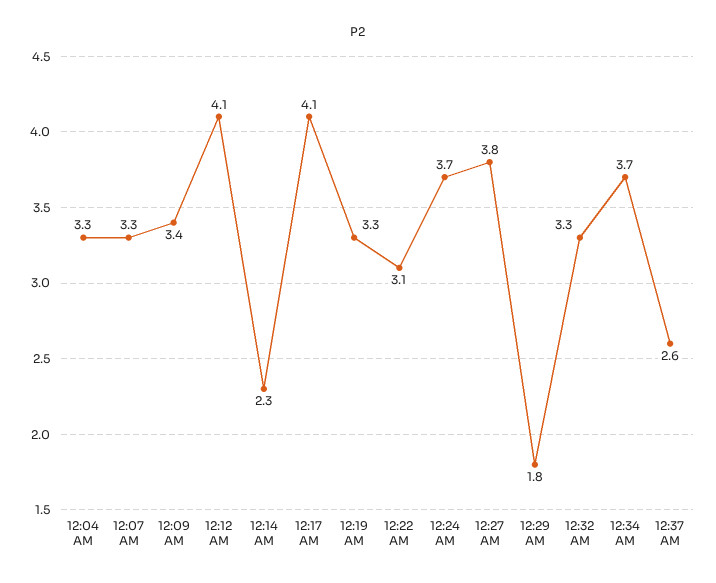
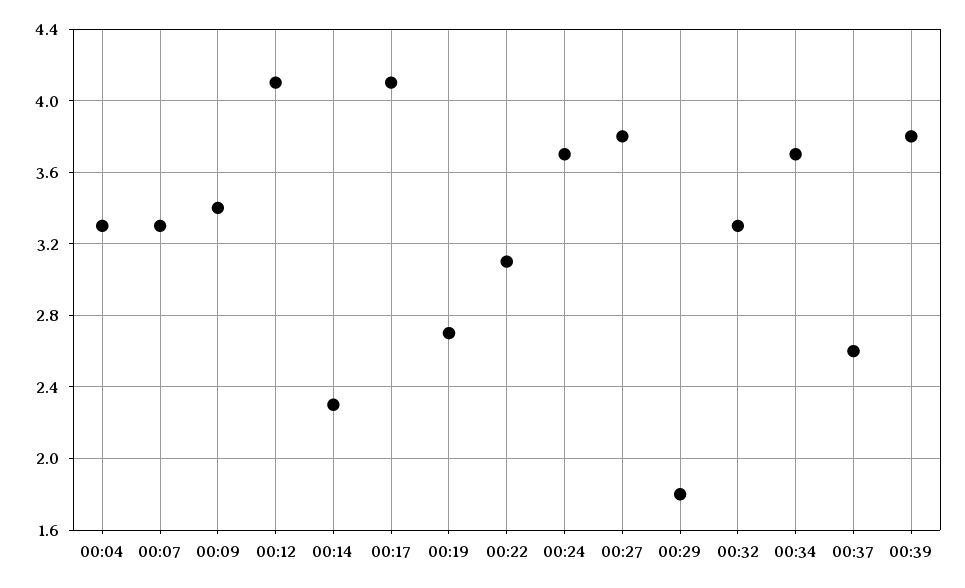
12:19 AM: 3.3 -> 2.7
00:39: none -> 3.8

